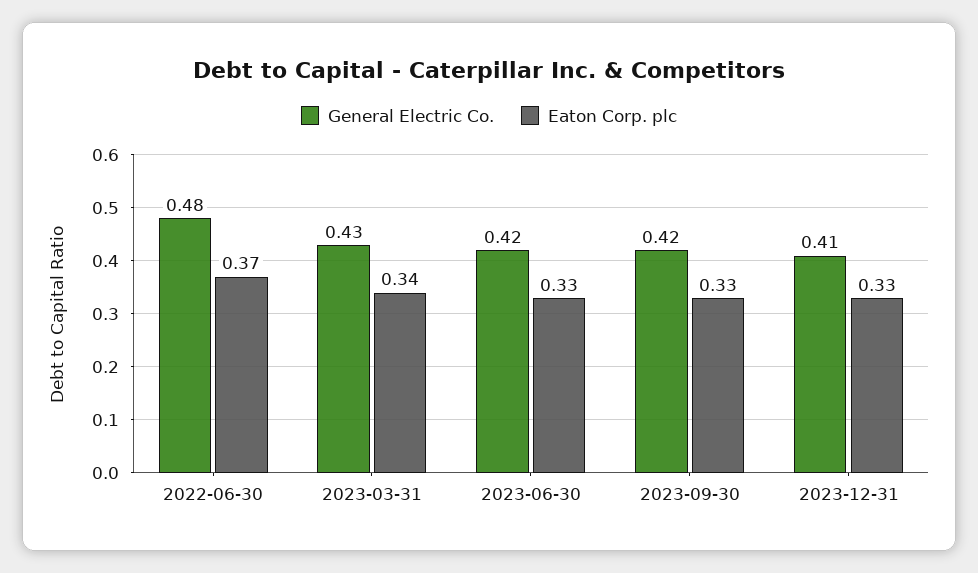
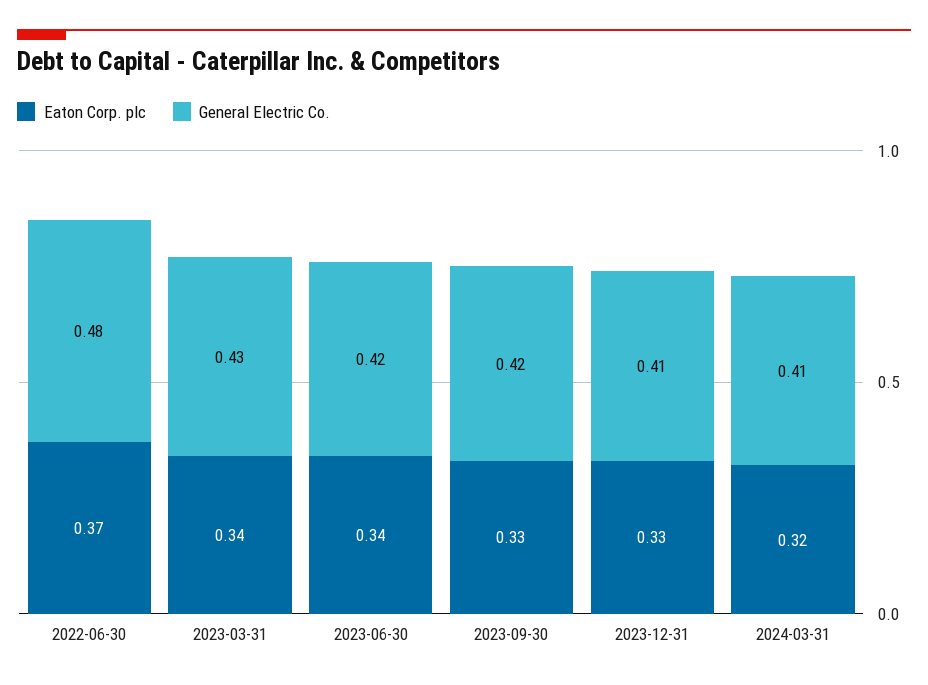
Eaton Corp. plc, 2023-06-30: 0.33 -> 0.34
Eaton Corp. plc, 2024-03-31: none -> 0.32
General Electric Co., 2024-03-31: none -> 0.41

